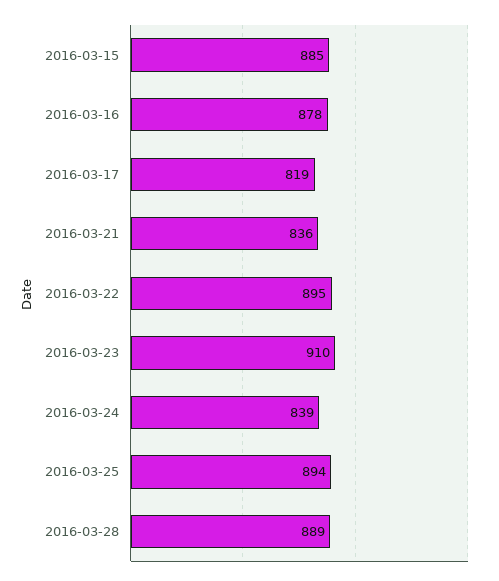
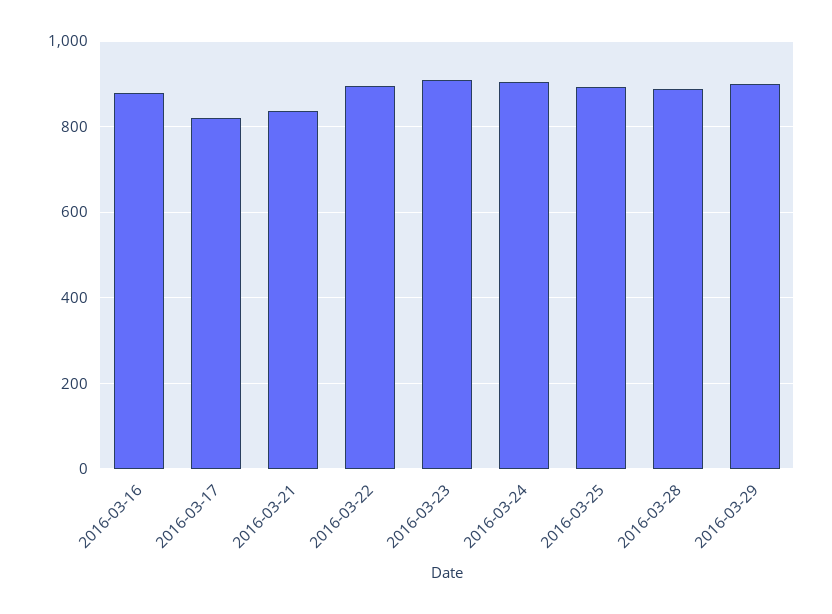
2016-03-15: 885 -> none
2016-03-24: 839 -> 900
2016-03-29: none -> 900

